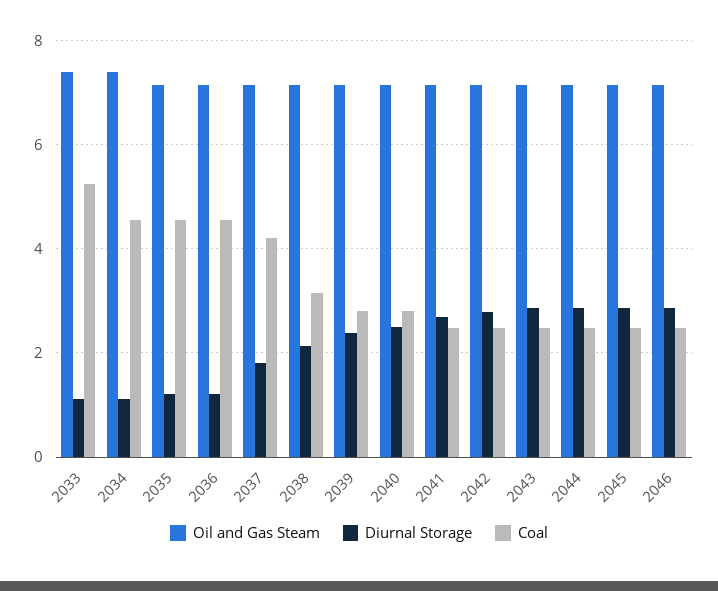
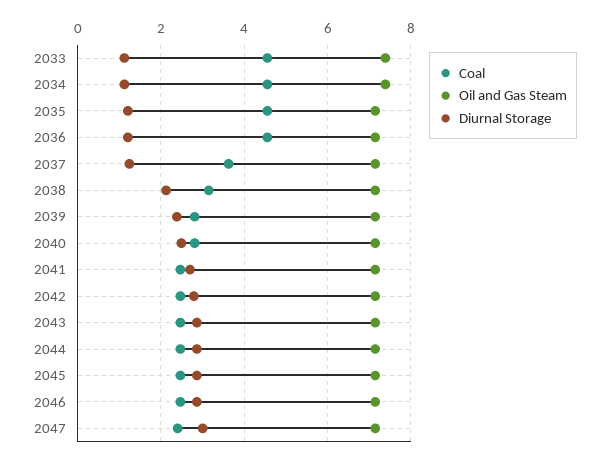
Coal, 2033: 5.2 -> 4.6
Diurnal Storage, 2037: 1.8 -> 1.2
Coal, 2037: 4.2 -> 3.6
Coal, 2047: none -> 2.4
Oil and Gas Steam, 2047: none -> 7.2
Diurnal Storage, 2047: none -> 3

